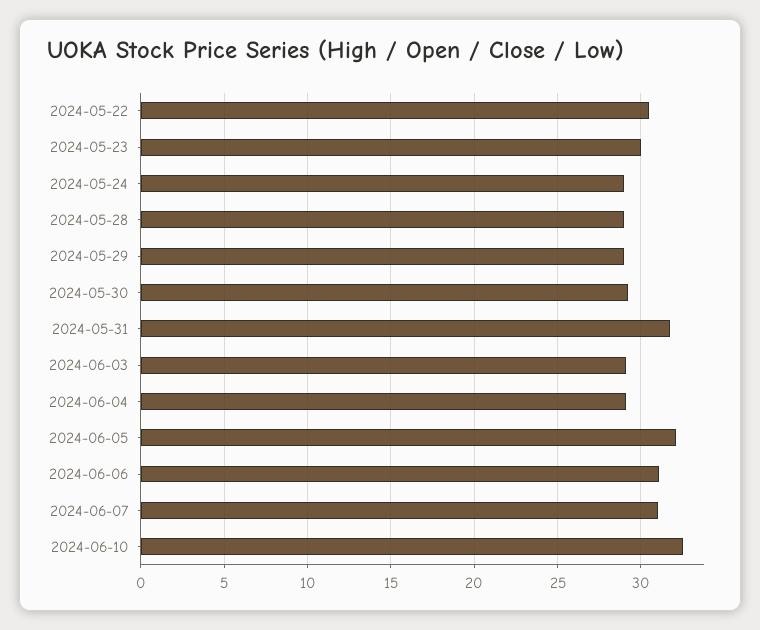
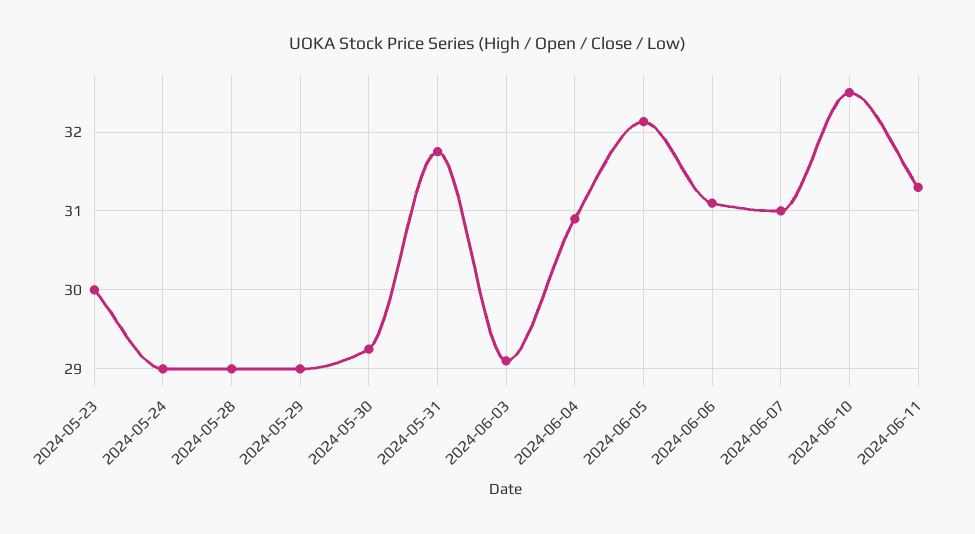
2024-05-22: 30.5 -> none
2024-06-04: 29 -> 30.9
2024-06-11: none -> 31.3

